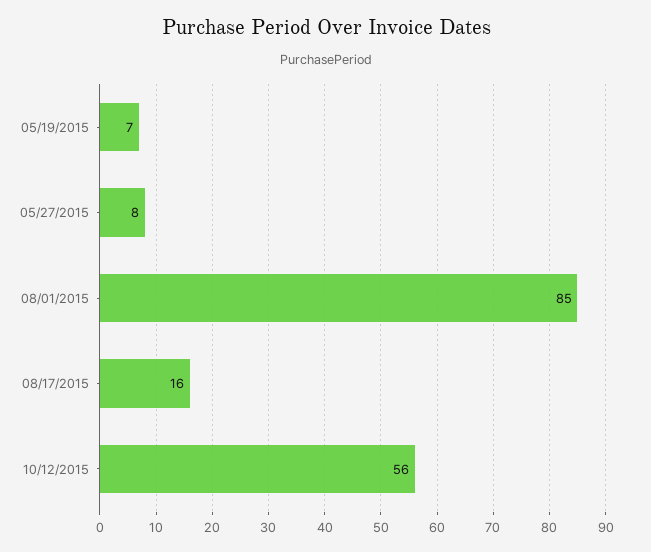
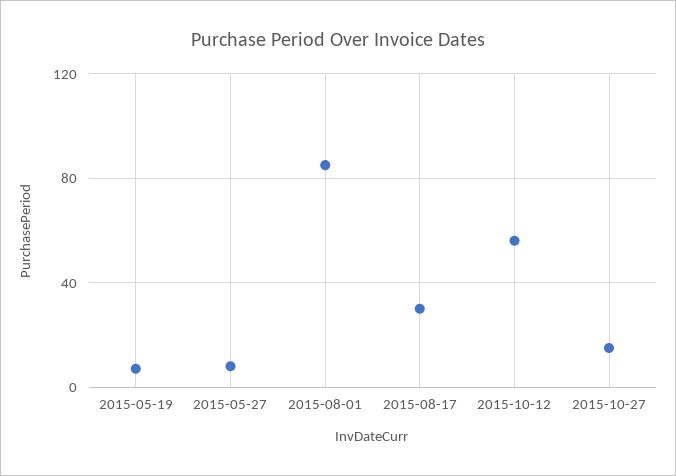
08/17/2015: 16 -> 30
2015-10-27: none -> 15

